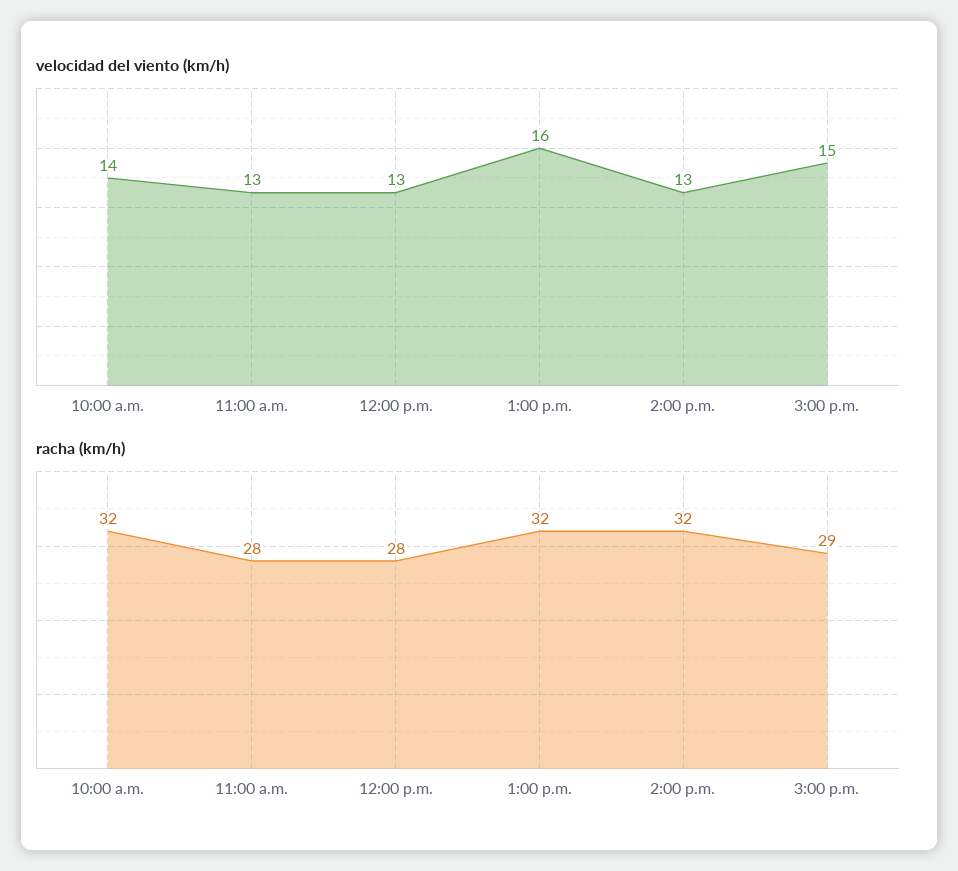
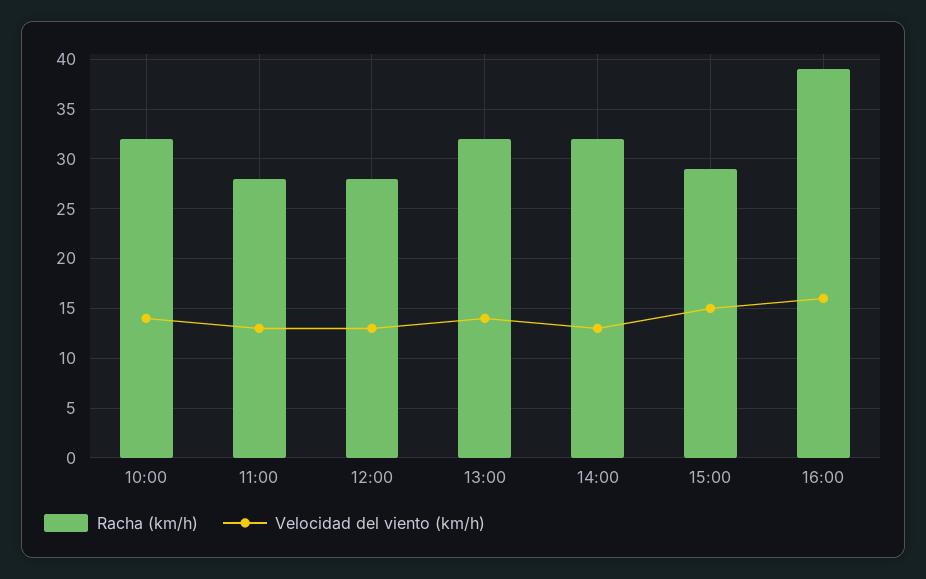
velocidad del viento (km/h), 1:00 p.m.: 16 -> 14
racha (km/h), 16:00: none -> 39
velocidad del viento (km/h), 16:00: none -> 16

